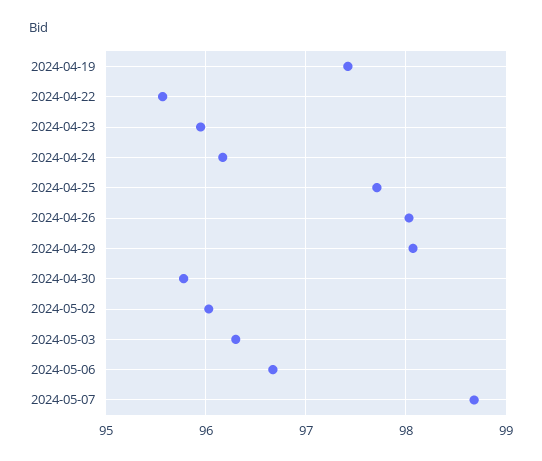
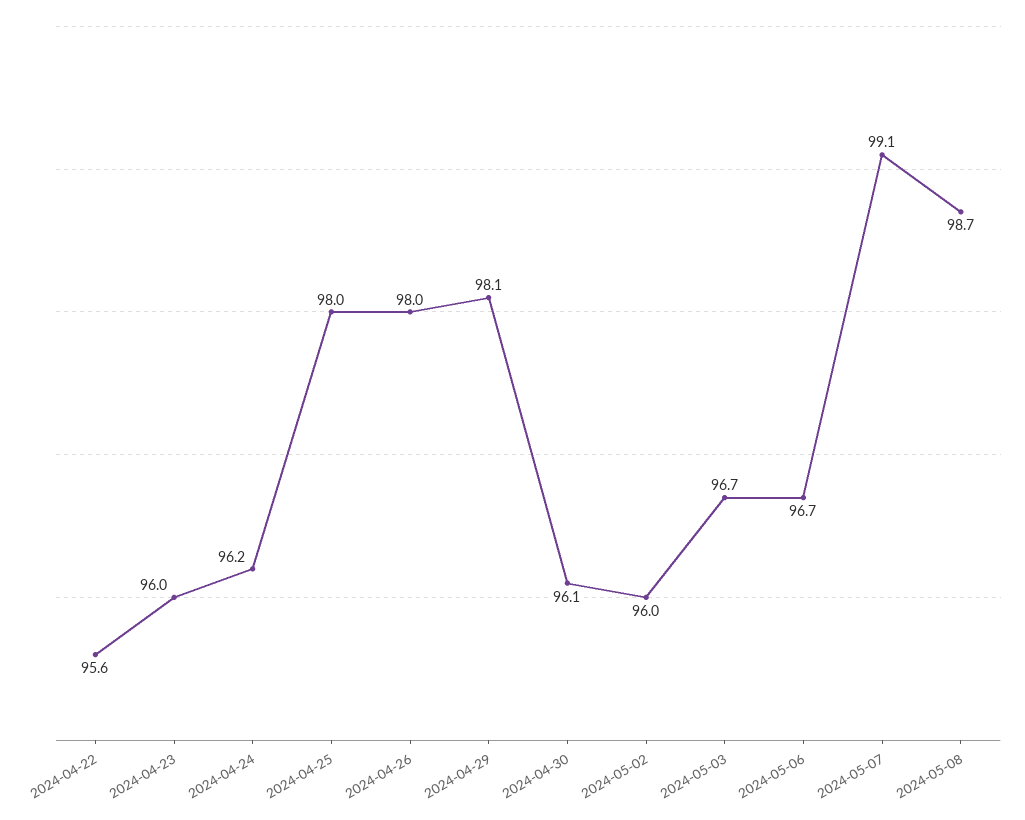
2024-04-19: 97.4 -> none
2024-04-25: 97.7 -> 98
2024-04-30: 95.8 -> 96.1
2024-05-03: 96.3 -> 96.7
2024-05-07: 98.7 -> 99.1
2024-05-08: none -> 98.7

